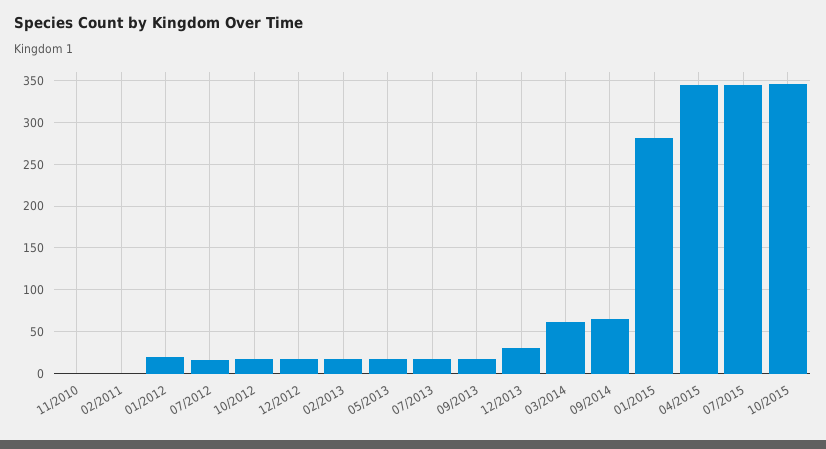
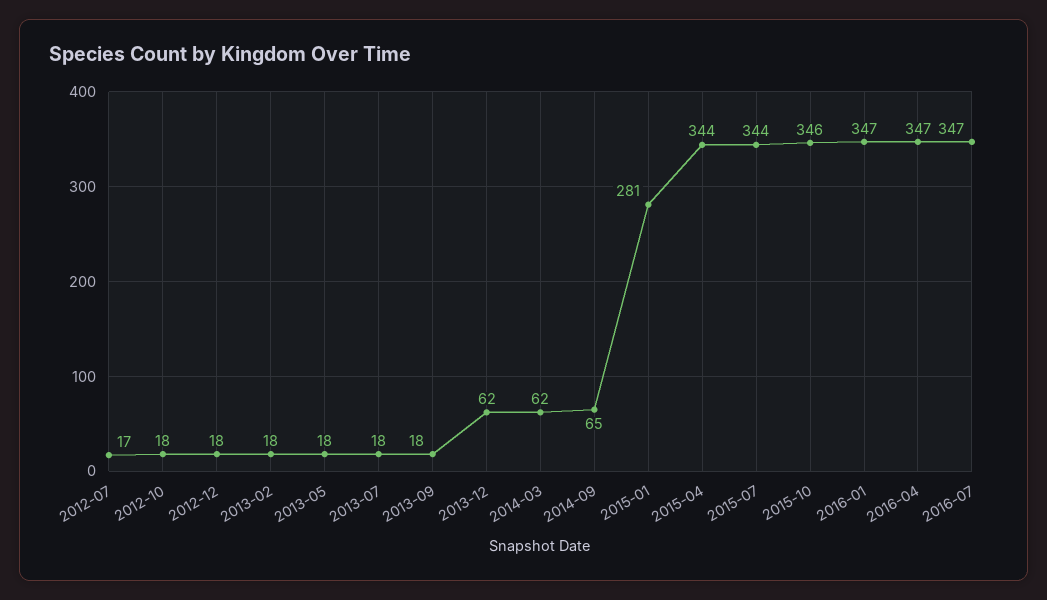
11/2010: 0 -> none
02/2011: 0 -> none
01/2012: 20 -> none
12/2013: 30 -> 62
2016-01: none -> 347
2016-04: none -> 347
2016-07: none -> 347

